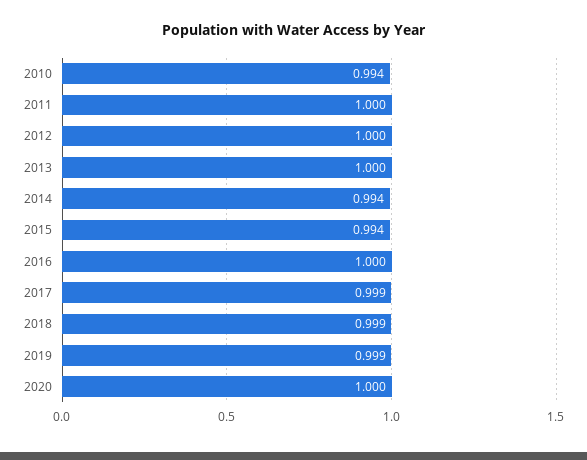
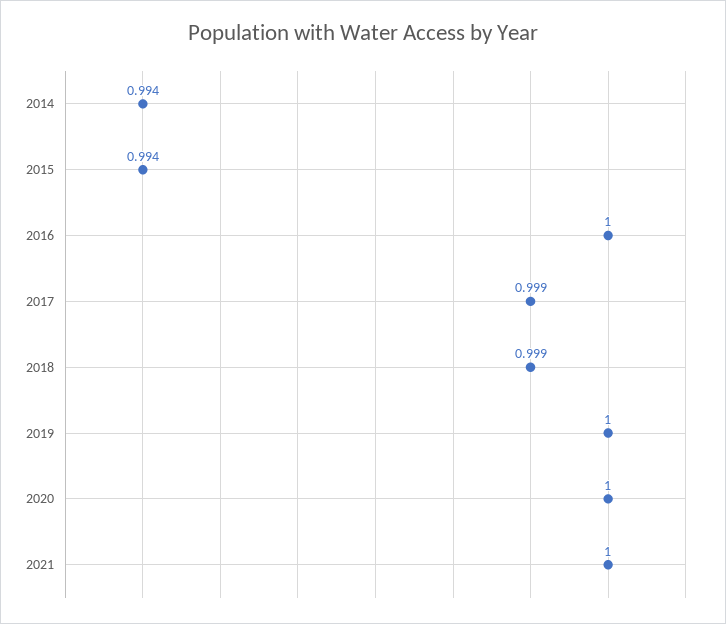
2010: 0.994 -> none
2011: 1 -> none
2012: 1 -> none
2013: 1 -> none
2019: 0.999 -> 1
2021: none -> 1

